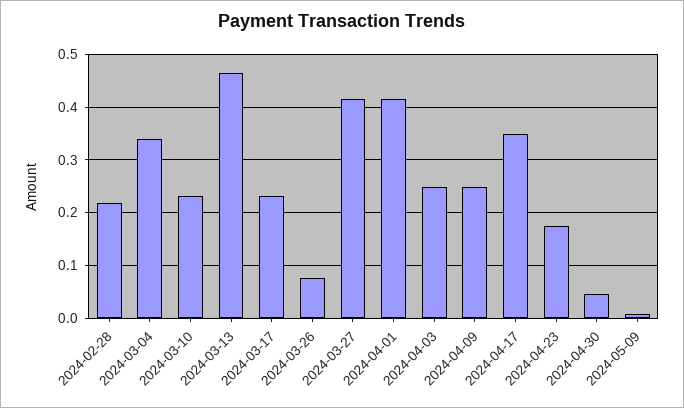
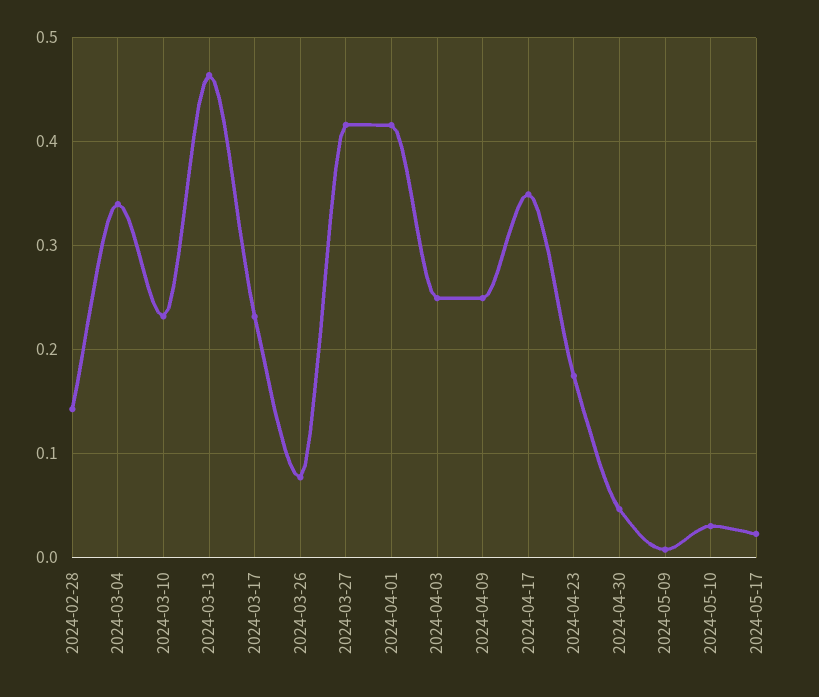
2024-02-28: 0.22 -> 0.14
2024-05-10: none -> 0.03
2024-05-17: none -> 0.02

